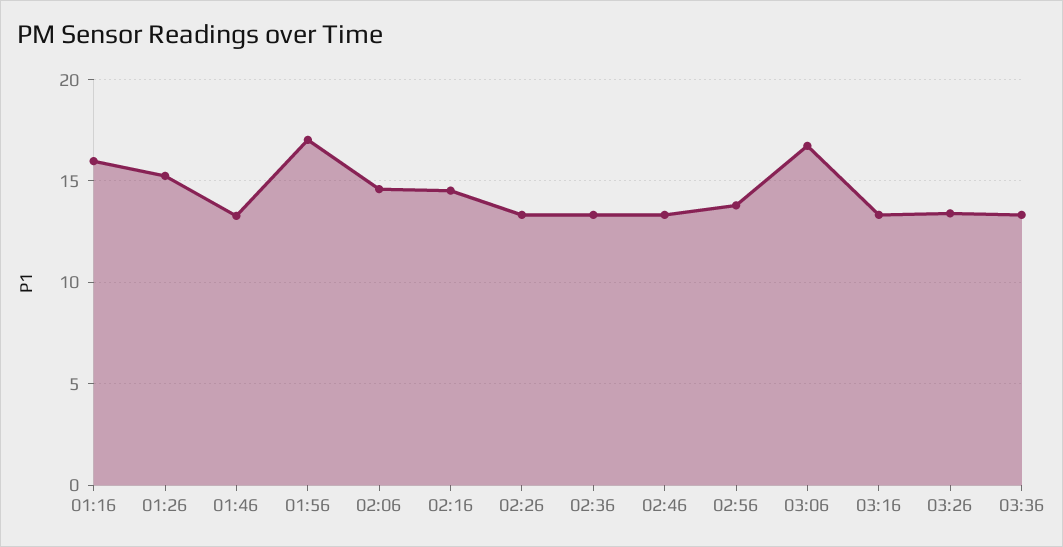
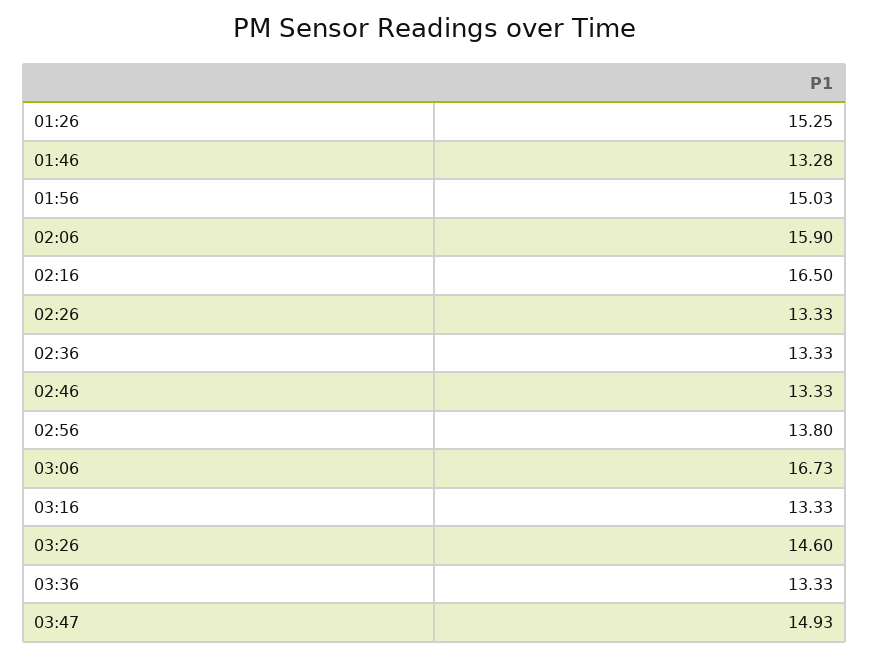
01:16: 16 -> none
01:56: 17 -> 15.03
02:06: 14.5 -> 15.9
02:16: 14.5 -> 16.5
03:26: 13.5 -> 14.6
03:47: none -> 14.93

